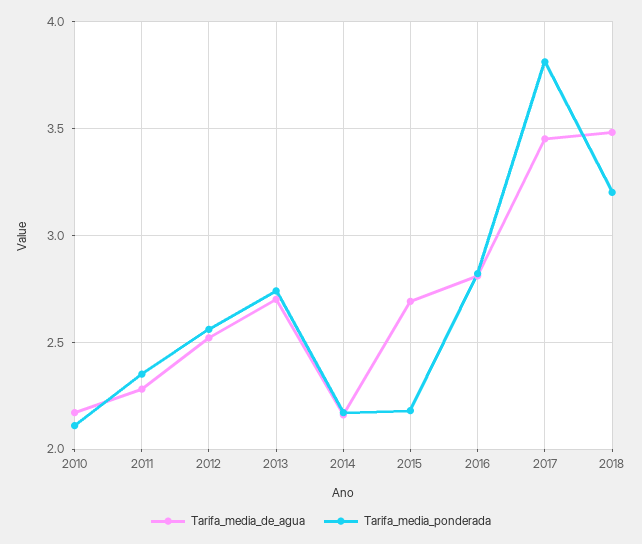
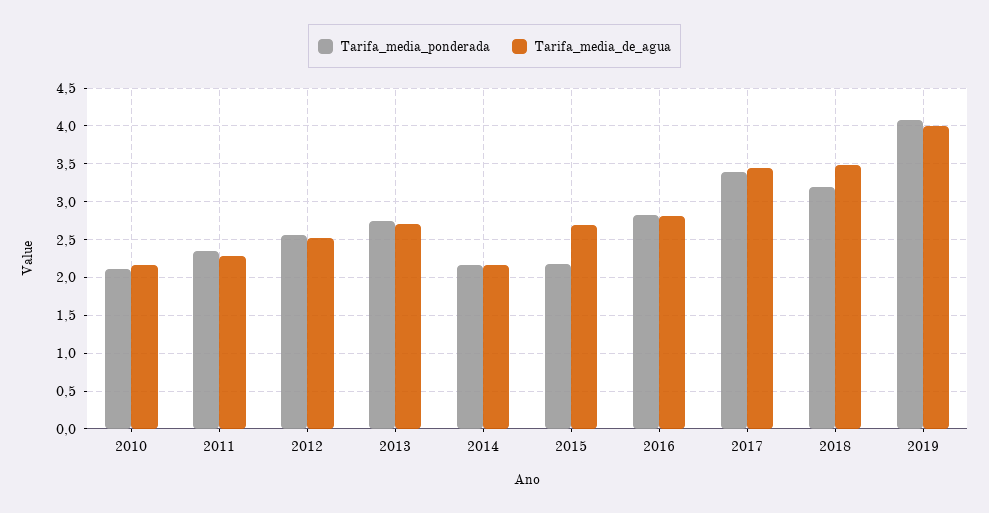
Tarifa_media_ponderada, 2017: 3.8 -> 3.4
Tarifa_media_ponderada, 2019: none -> 4.1
Tarifa_media_de_agua, 2019: none -> 4

